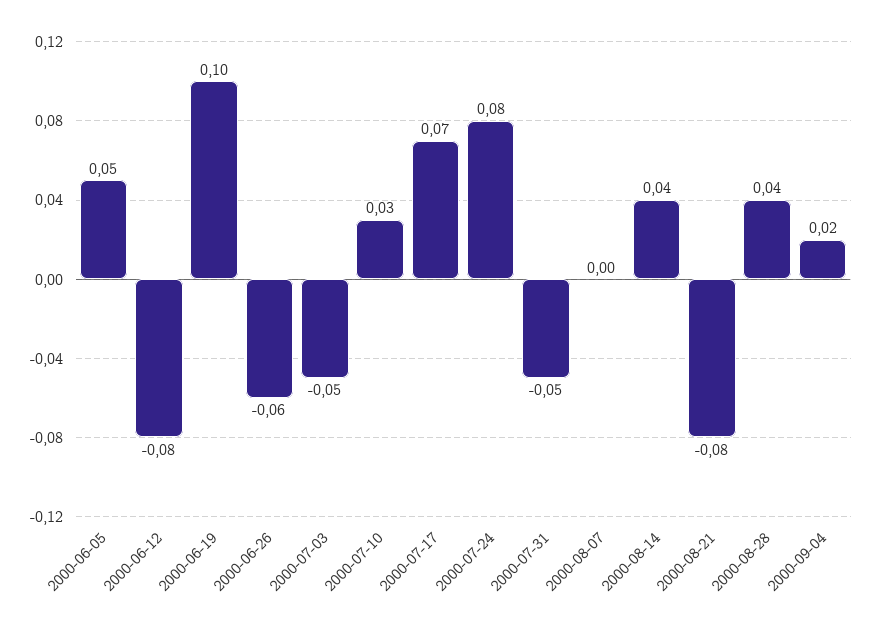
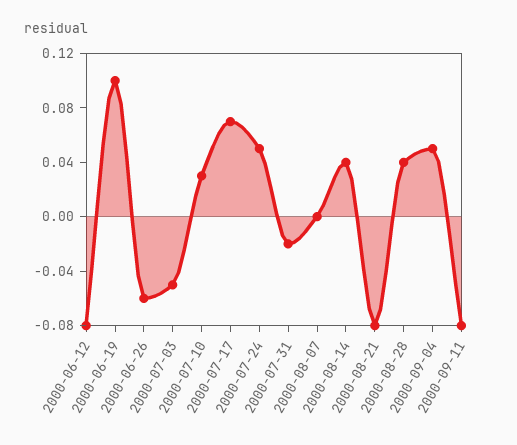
2000-06-05: 0.05 -> none
2000-07-24: 0.08 -> 0.05
2000-07-31: -0.05 -> -0.02
2000-09-04: 0.02 -> 0.05
2000-09-11: none -> -0.08

